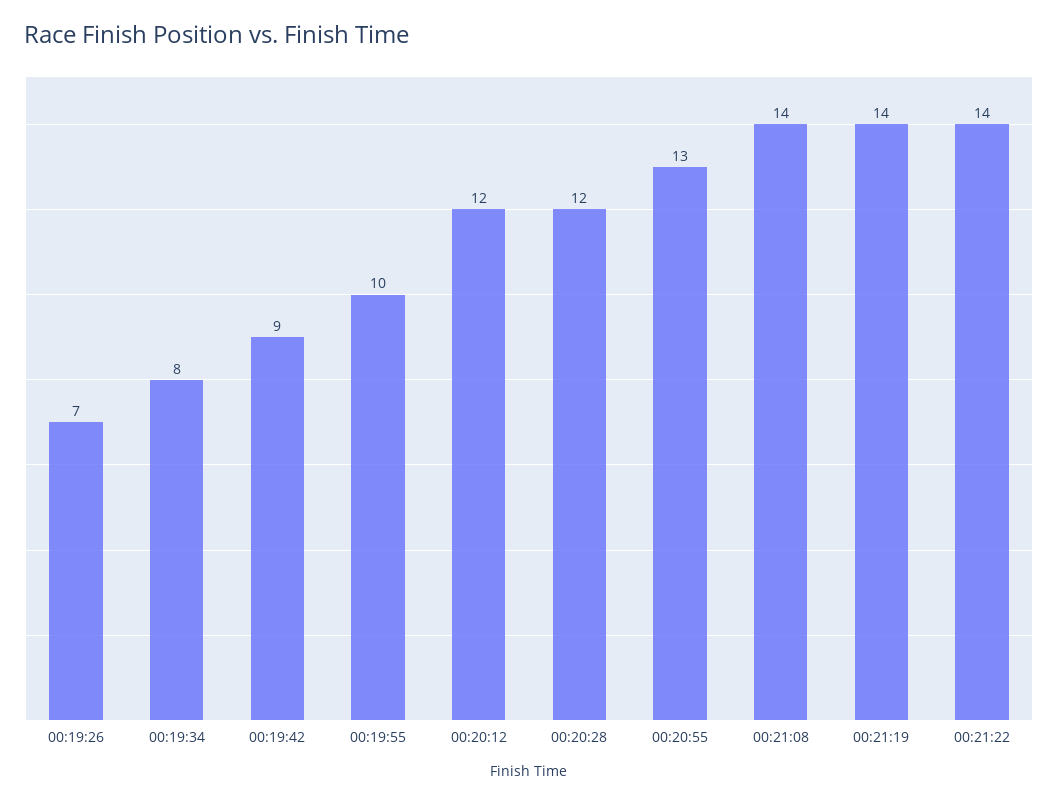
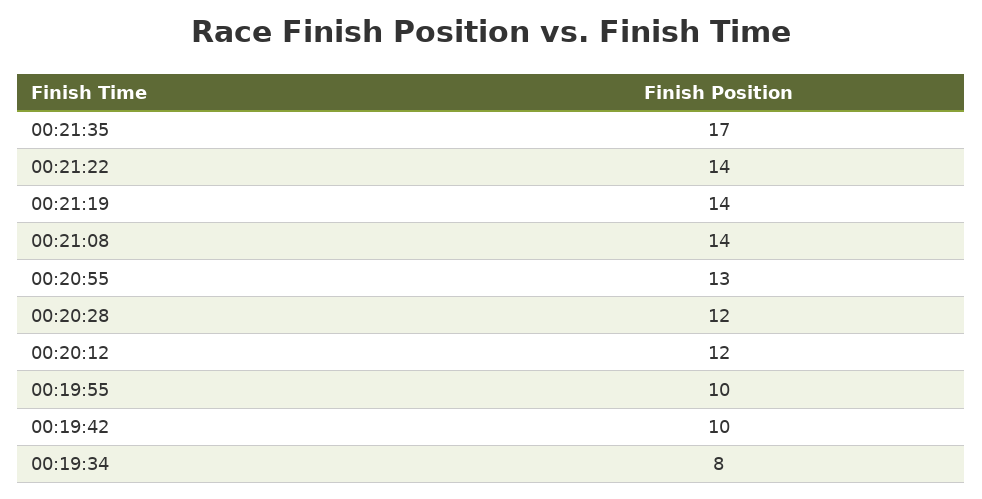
00:19:26: 7 -> none
00:19:42: 9 -> 10
00:21:35: none -> 17

